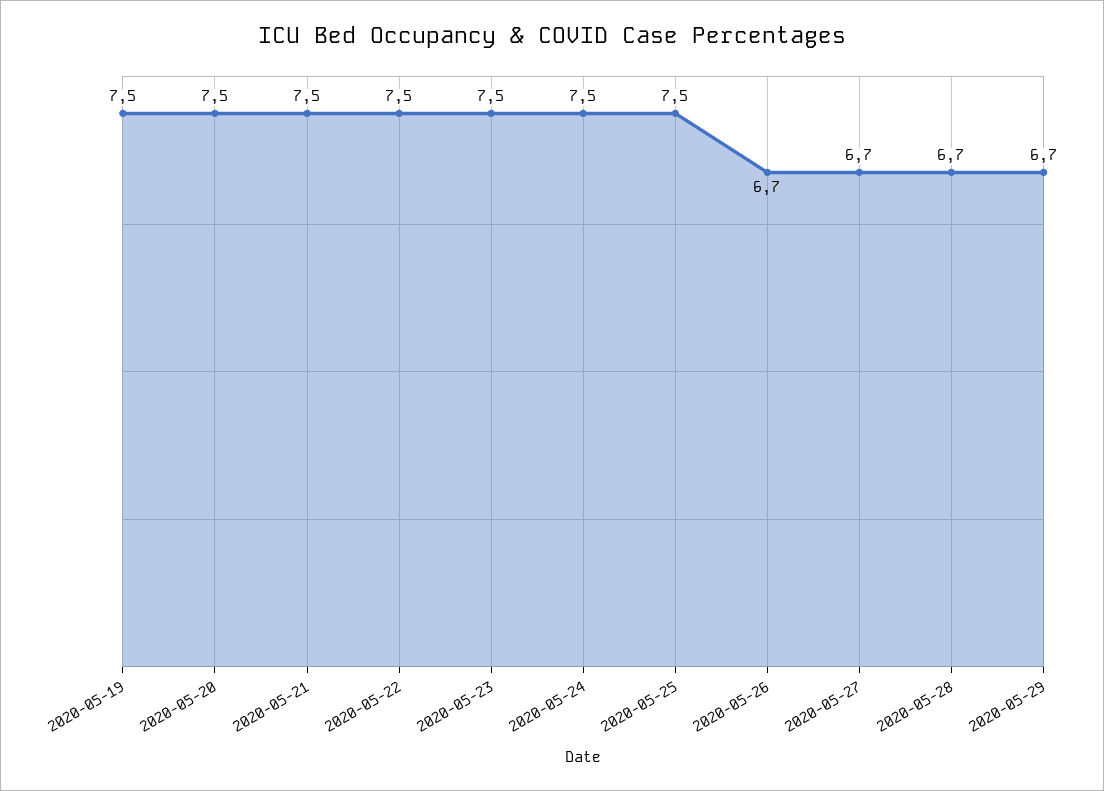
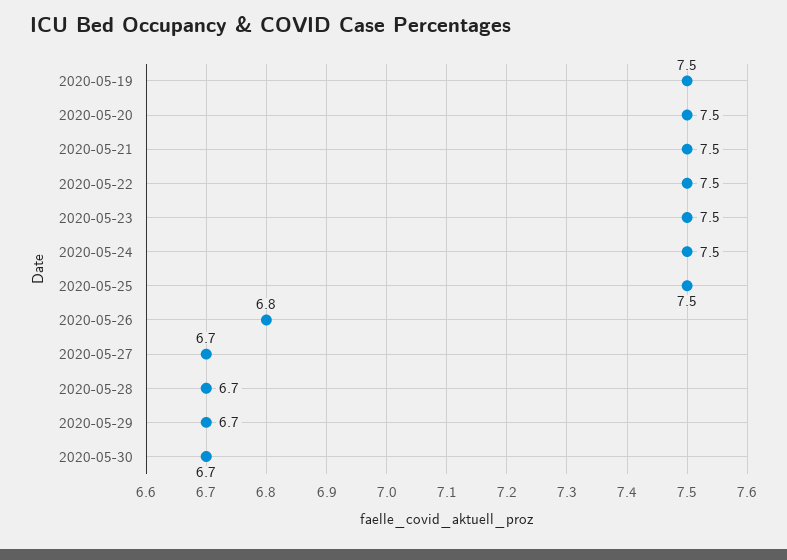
2020-05-26: 6.7 -> 6.8
2020-05-30: none -> 6.7

